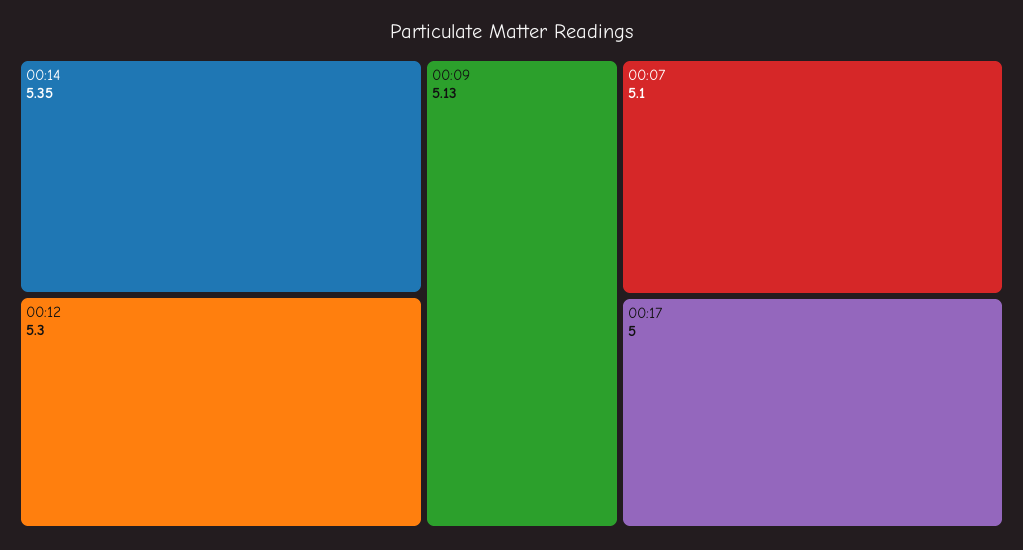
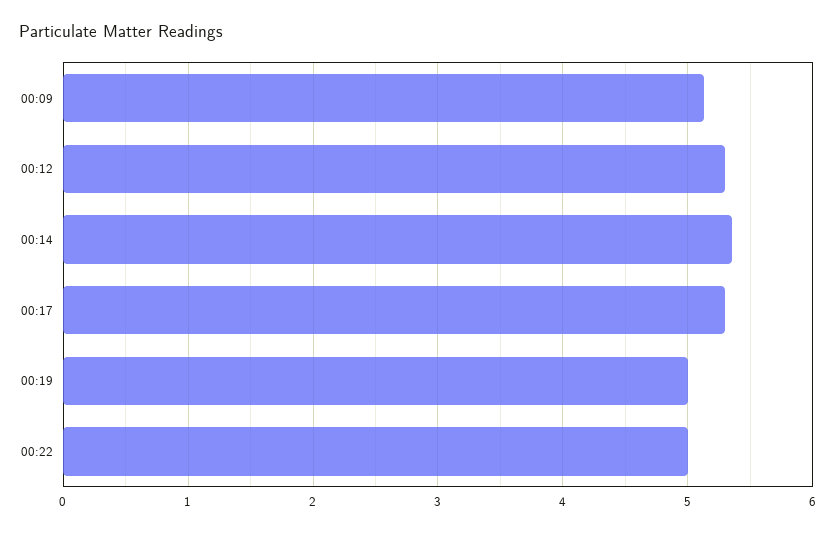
00:07: 5.1 -> none
00:17: 5 -> 5.3
00:19: none -> 5
00:22: none -> 5

